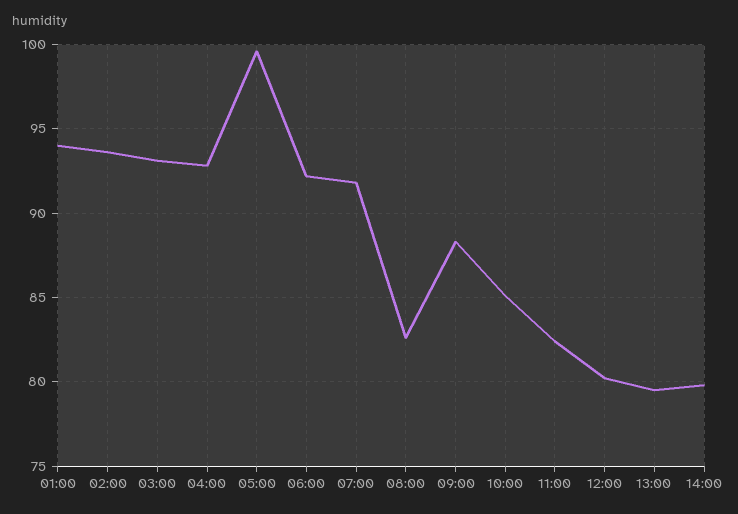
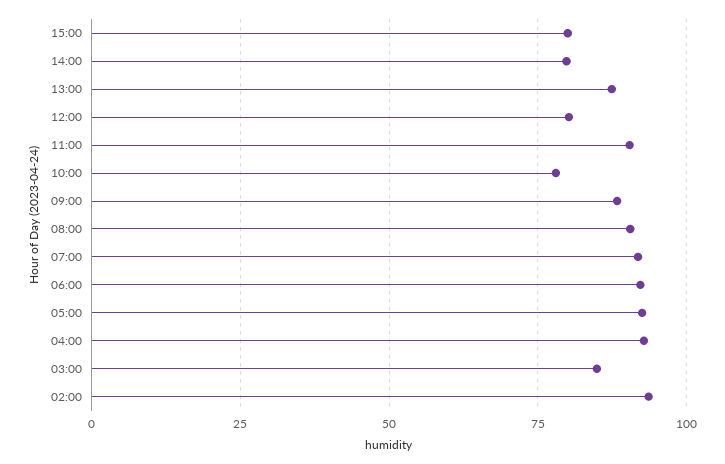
01:00: 94 -> none
03:00: 93 -> 85
05:00: 99.5 -> 92.5
08:00: 82.5 -> 90
10:00: 85 -> 77.5
11:00: 82.5 -> 90
13:00: 79.5 -> 87.5
15:00: none -> 80

